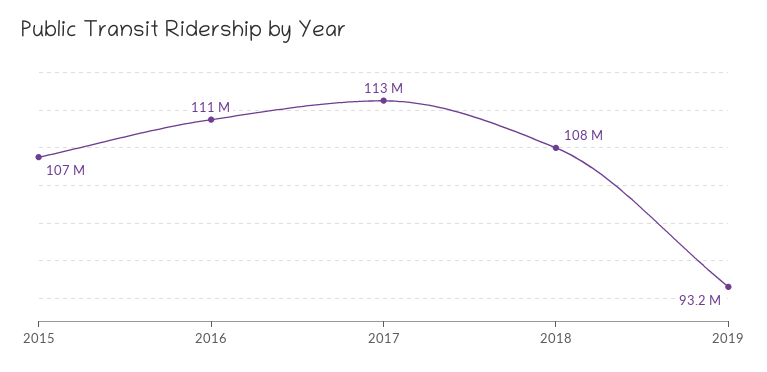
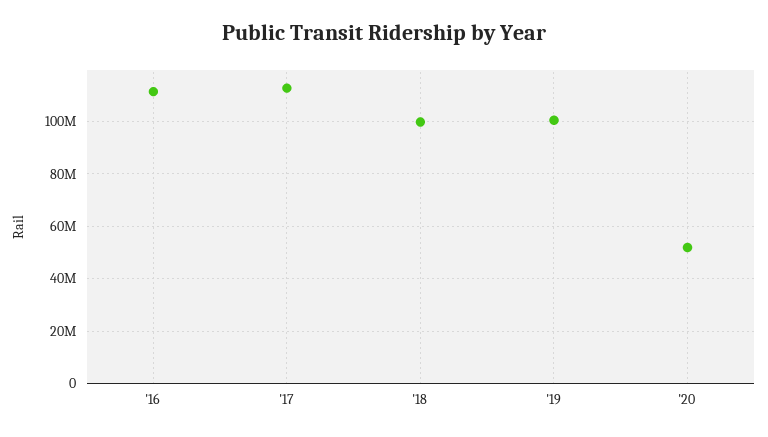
2015: 107000000 -> none
2018: 108000000 -> 100000000
2019: 93200000 -> 100000000
'20: none -> 52500000

